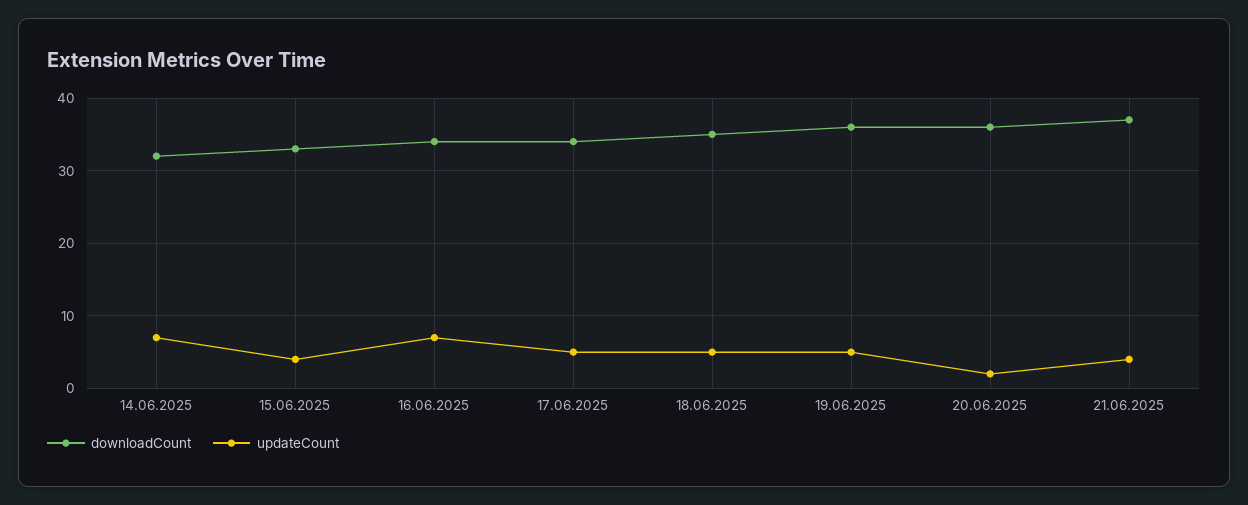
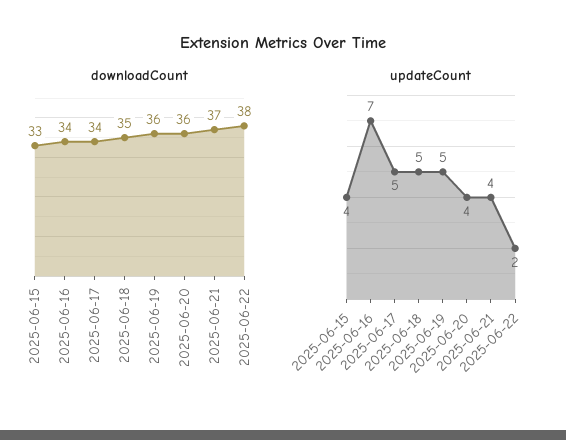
downloadCount, 14.06.2025: 32 -> none
updateCount, 14.06.2025: 7 -> none
updateCount, 20.06.2025: 2 -> 4
downloadCount, 2025-06-22: none -> 38
updateCount, 2025-06-22: none -> 2

